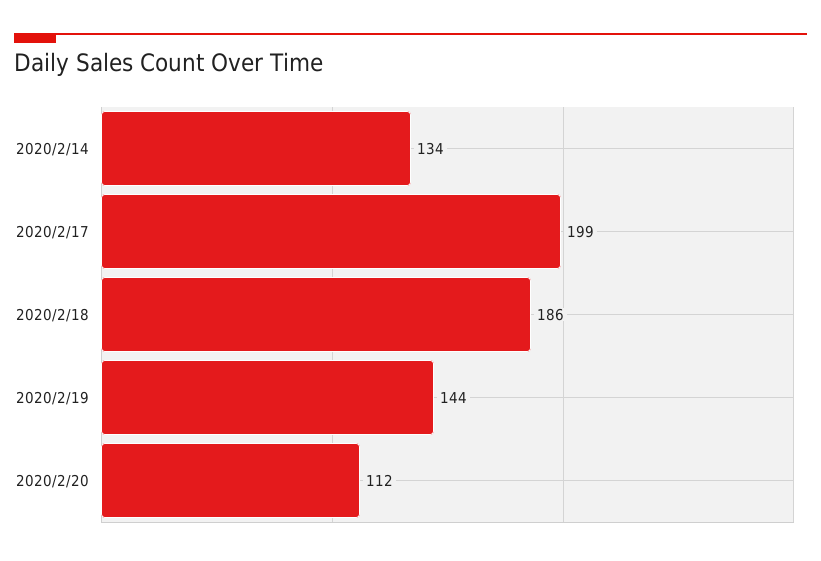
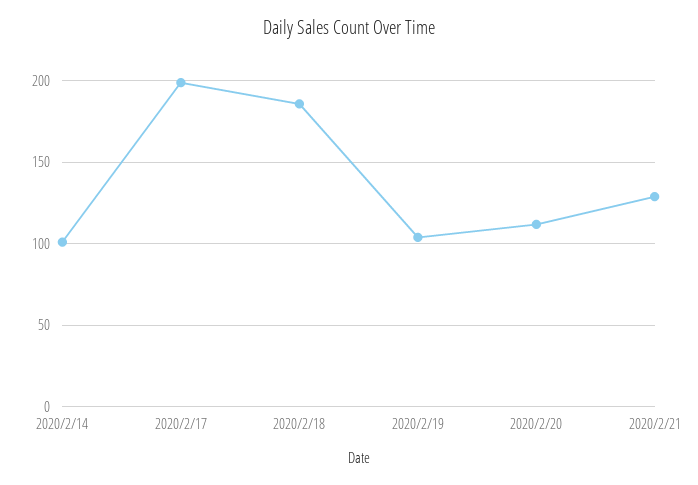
2020/2/14: 134 -> 100
2020/2/19: 144 -> 105
2020/2/21: none -> 130

